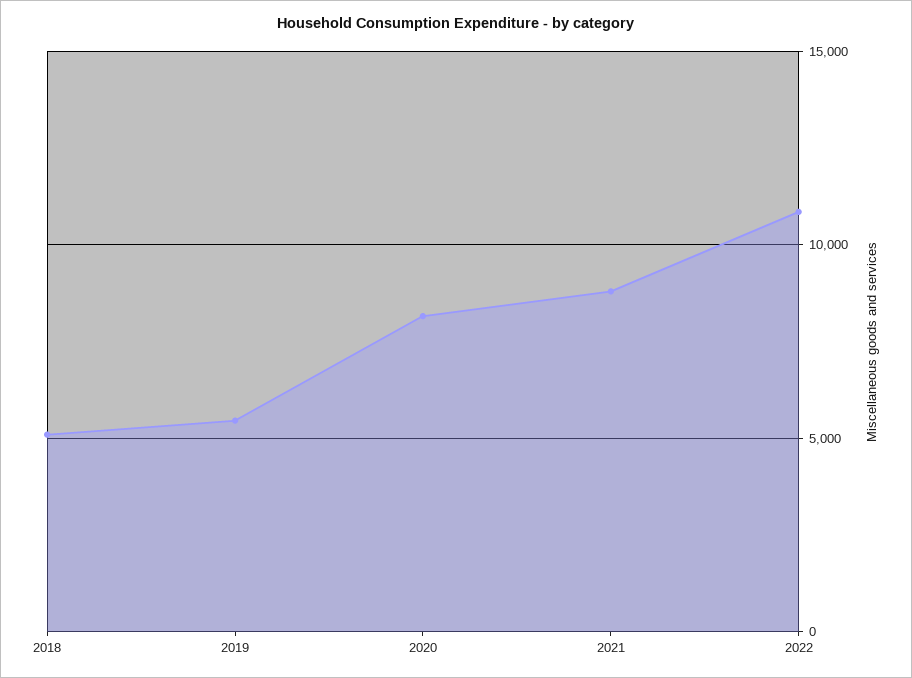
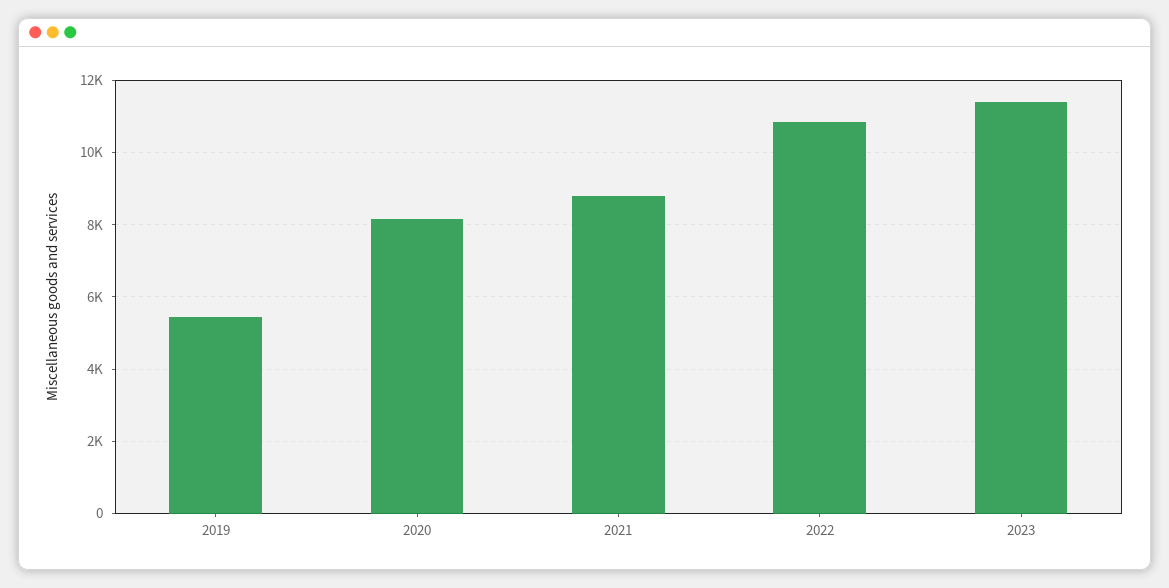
2018: 5000 -> none
2023: none -> 11400

